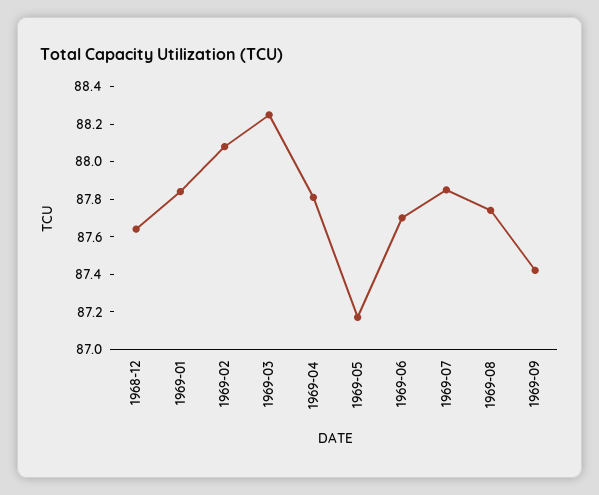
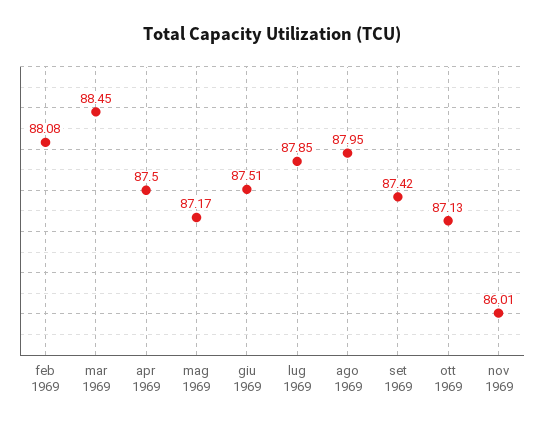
1968-12: 87.65 -> none
1969-01: 87.85 -> none
1969-03: 88.25 -> 88.45
1969-04: 87.8 -> 87.5
1969-06: 87.7 -> 87.51
1969-08: 87.75 -> 87.95
ott 1969: none -> 87.13
nov 1969: none -> 86.01

